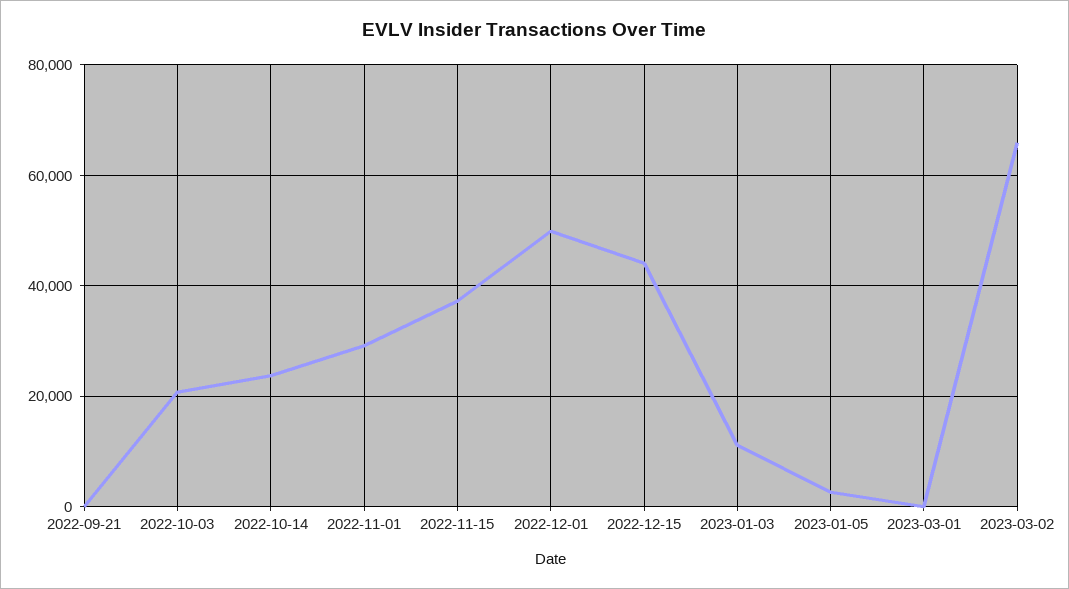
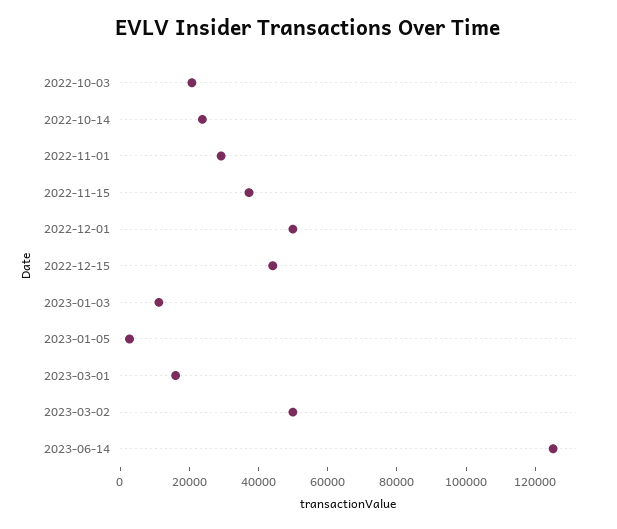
2022-09-21: 0 -> none
2023-03-01: 0 -> 15000
2023-03-02: 66000 -> 50000
2023-06-14: none -> 125000

